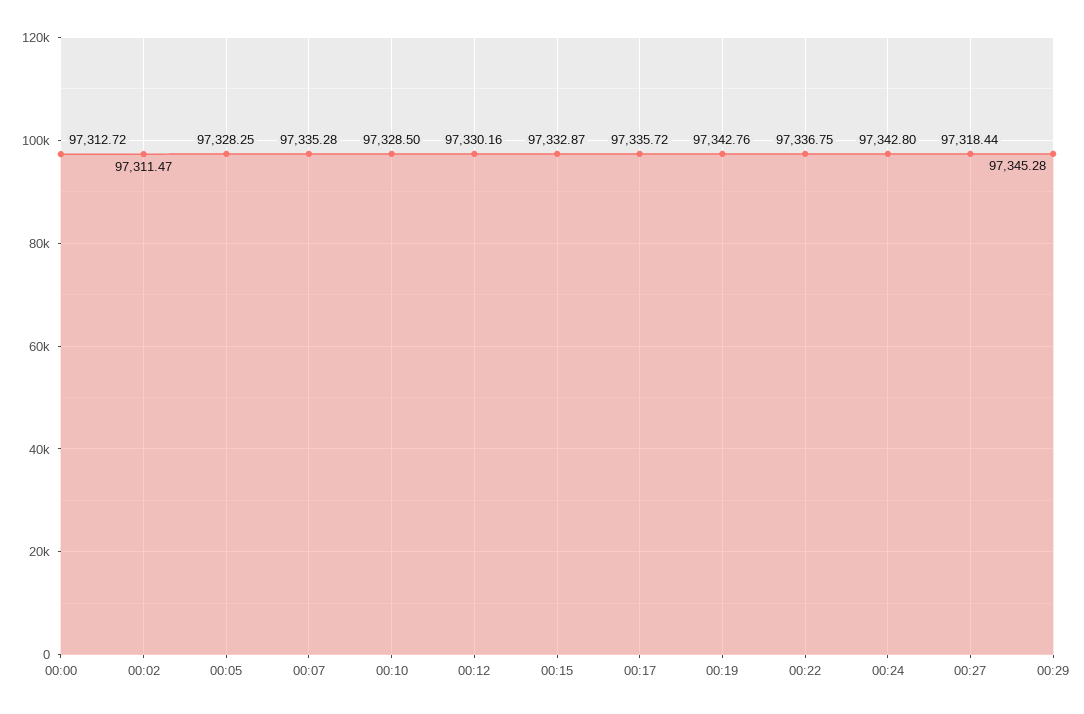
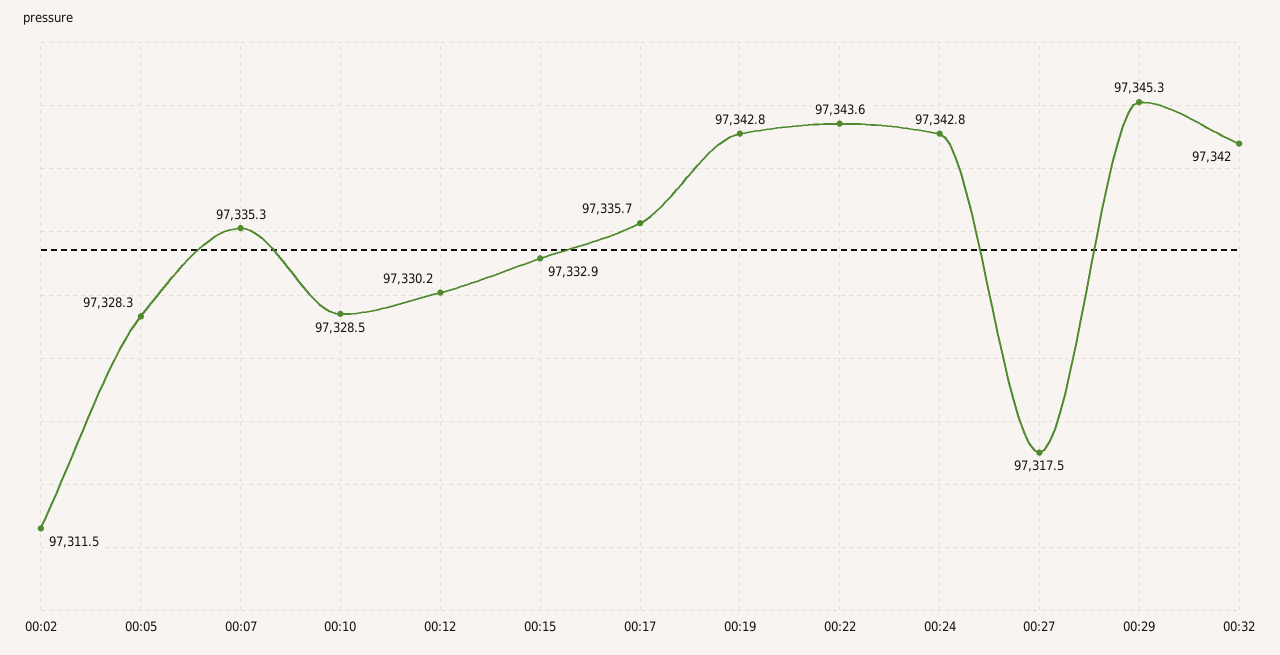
00:00: 97312.72 -> none
00:22: 97336.75 -> 97343.6
00:27: 97318.44 -> 97317.5
00:32: none -> 97342

